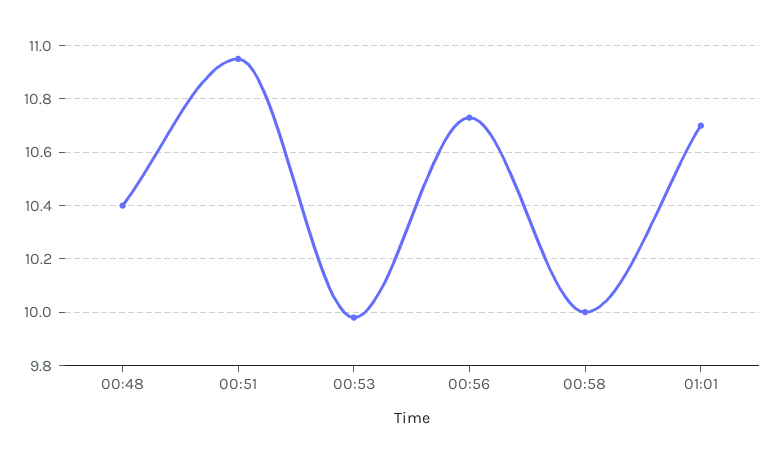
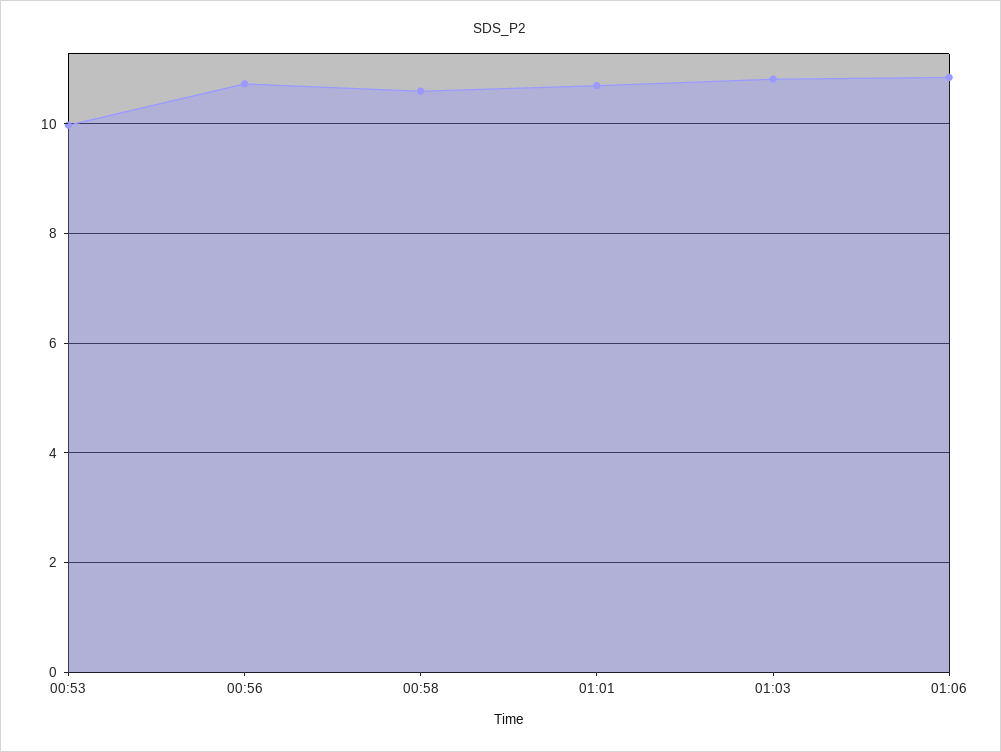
00:48: 10.4 -> none
00:51: 10.95 -> none
00:58: 10 -> 10.6
01:03: none -> 10.8
01:06: none -> 10.8

